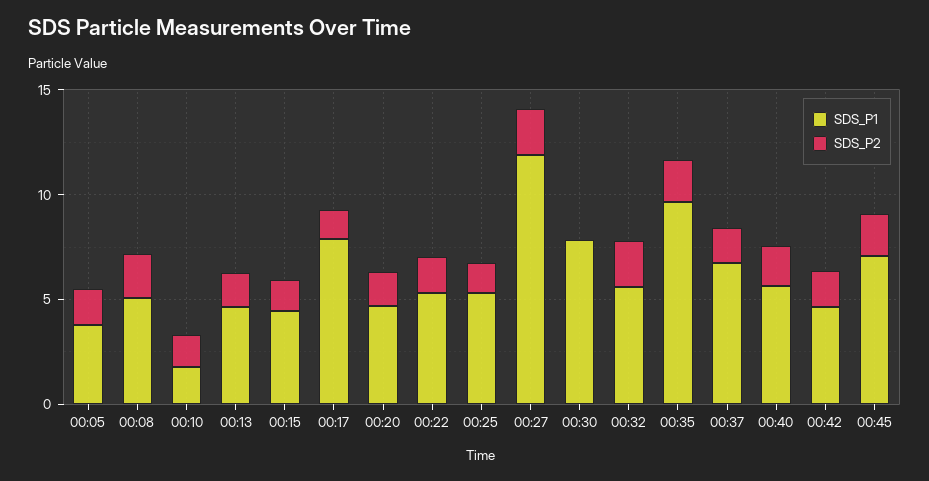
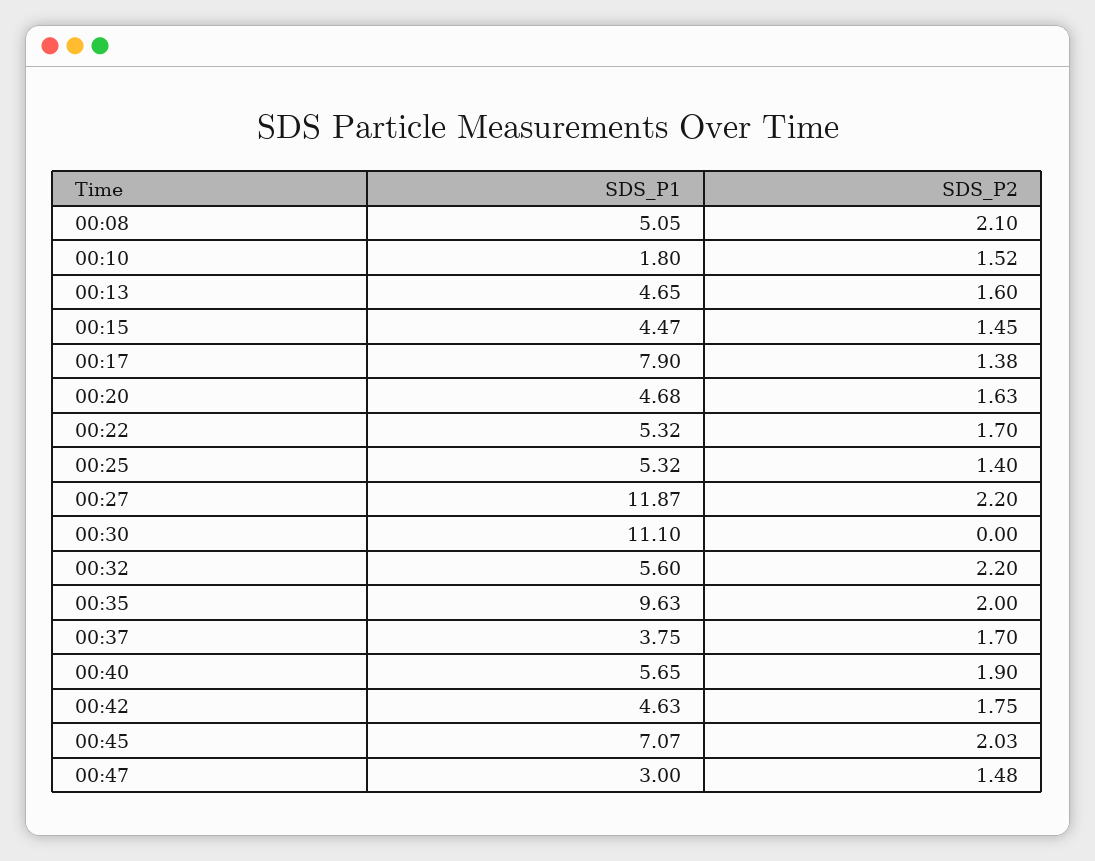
SDS_P1, 00:05: 4 -> none
SDS_P2, 00:05: 2 -> none
SDS_P1, 00:30: 8 -> 11.1
SDS_P1, 00:37: 7 -> 3.75
SDS_P1, 00:47: none -> 3
SDS_P2, 00:47: none -> 1.48

